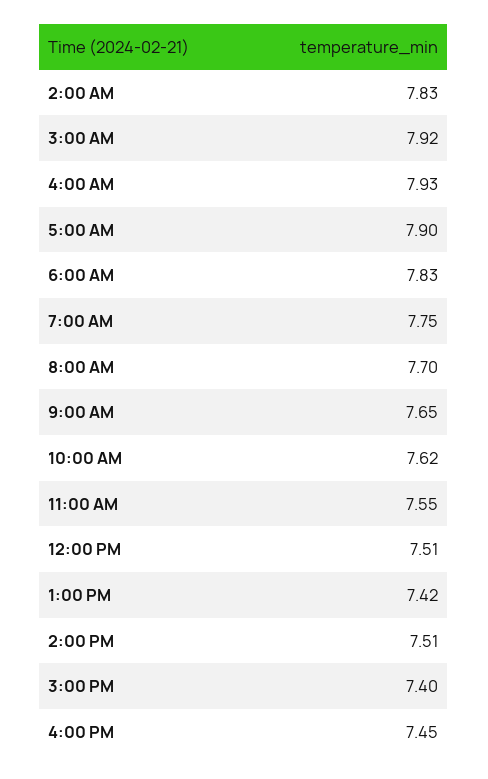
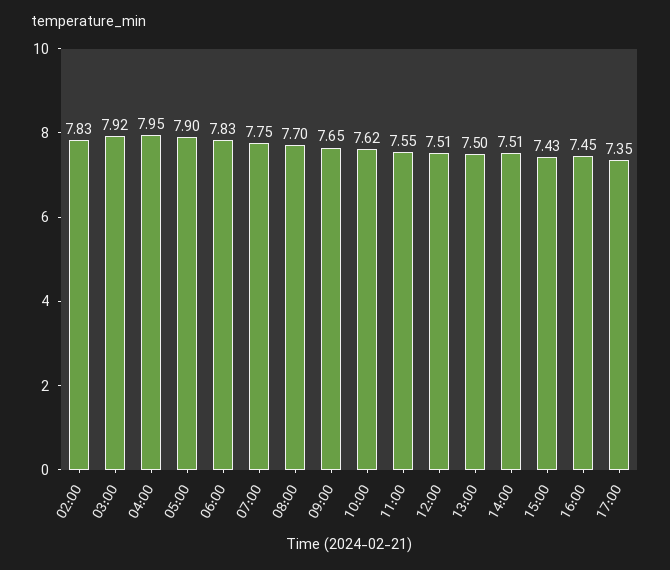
4:00 AM: 7.93 -> 7.95
1:00 PM: 7.42 -> 7.5
3:00 PM: 7.4 -> 7.43
17:00: none -> 7.35

